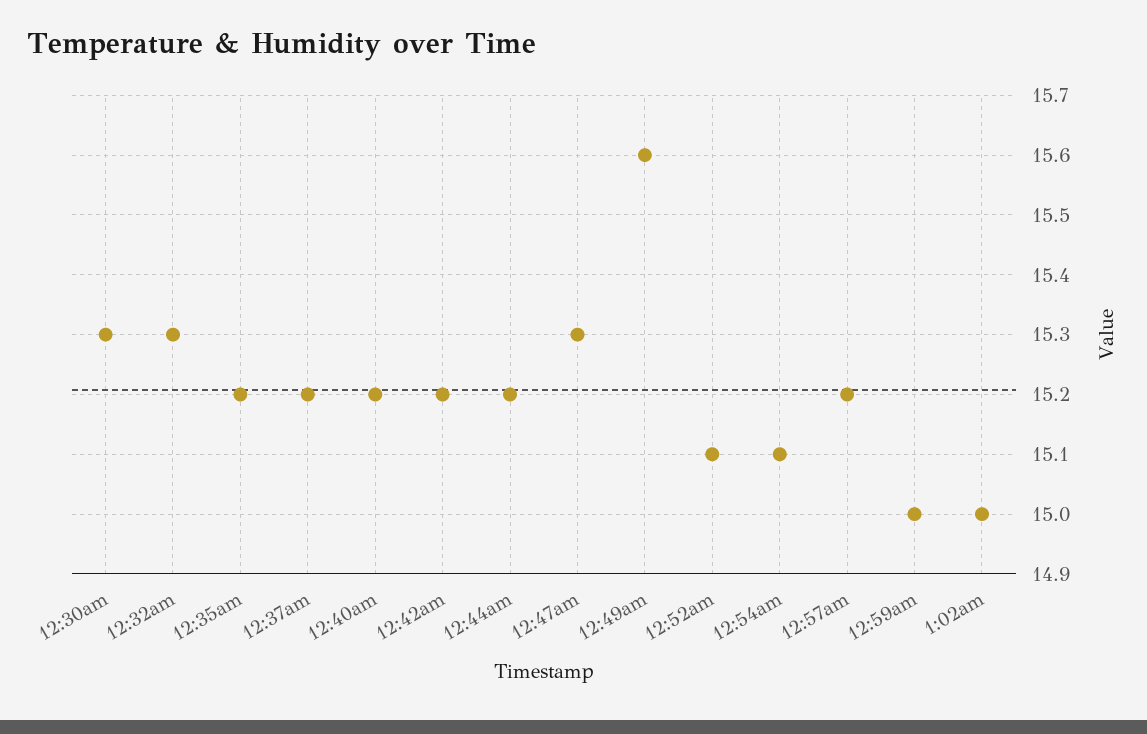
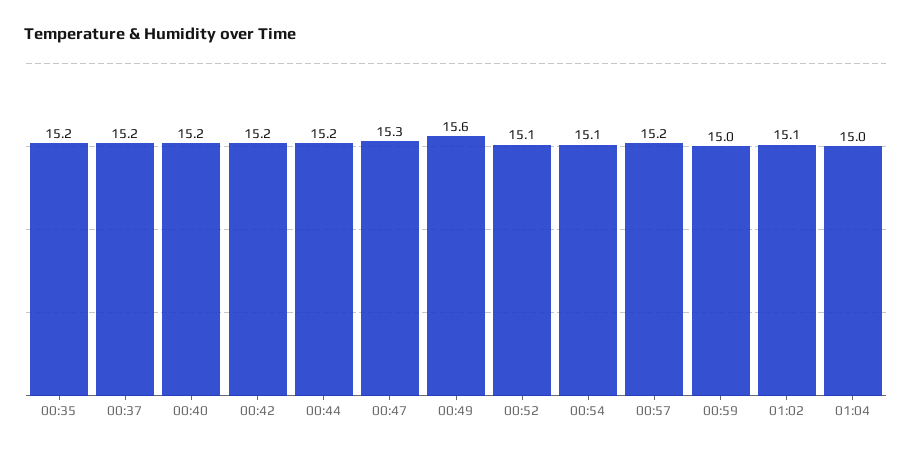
12:30am: 15.3 -> none
12:32am: 15.3 -> none
1:02am: 15 -> 15.1
01:04: none -> 15

